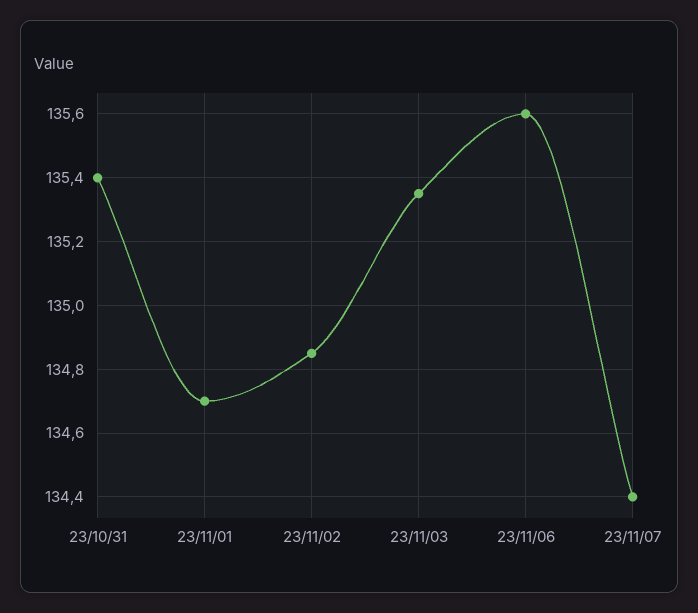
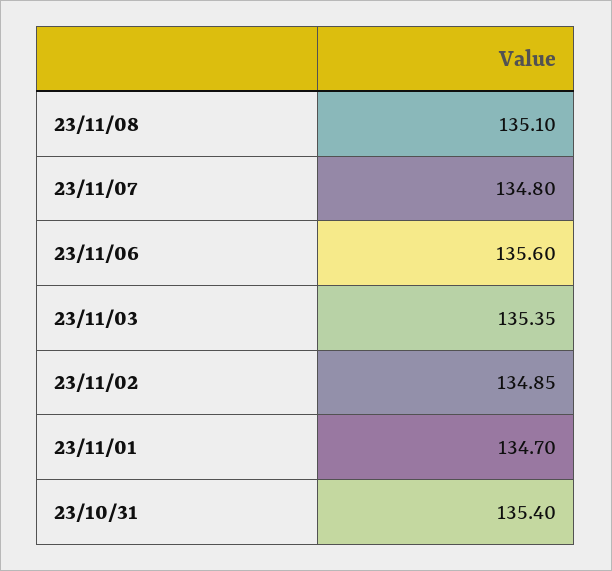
23/11/07: 134.4 -> 134.8
23/11/08: none -> 135.1

